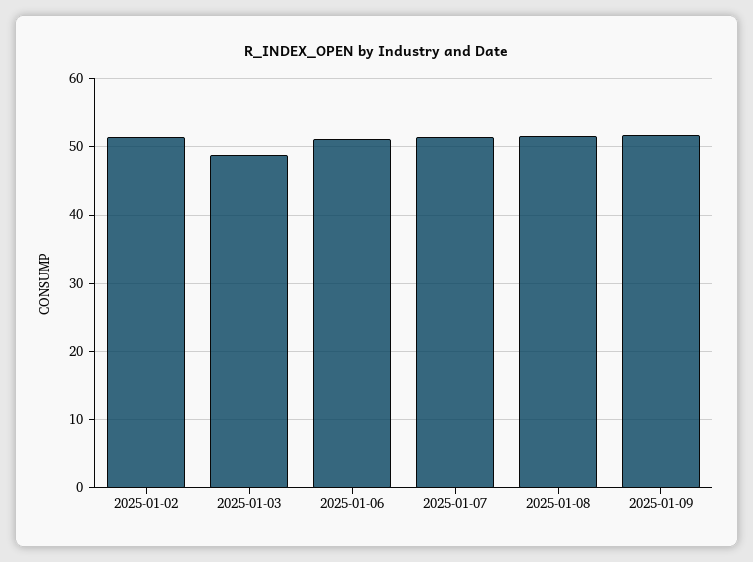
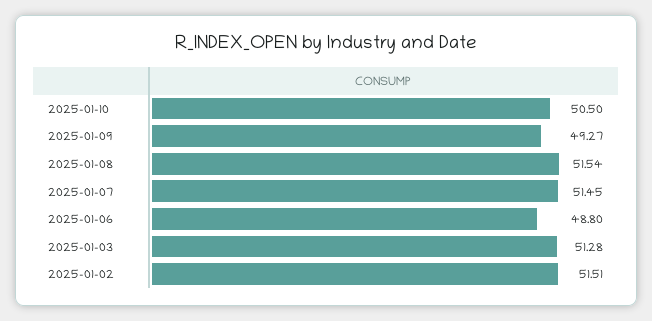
2025-01-03: 49 -> 51.28
2025-01-06: 51 -> 48.8
2025-01-09: 52 -> 49.27
2025-01-10: none -> 50.5

